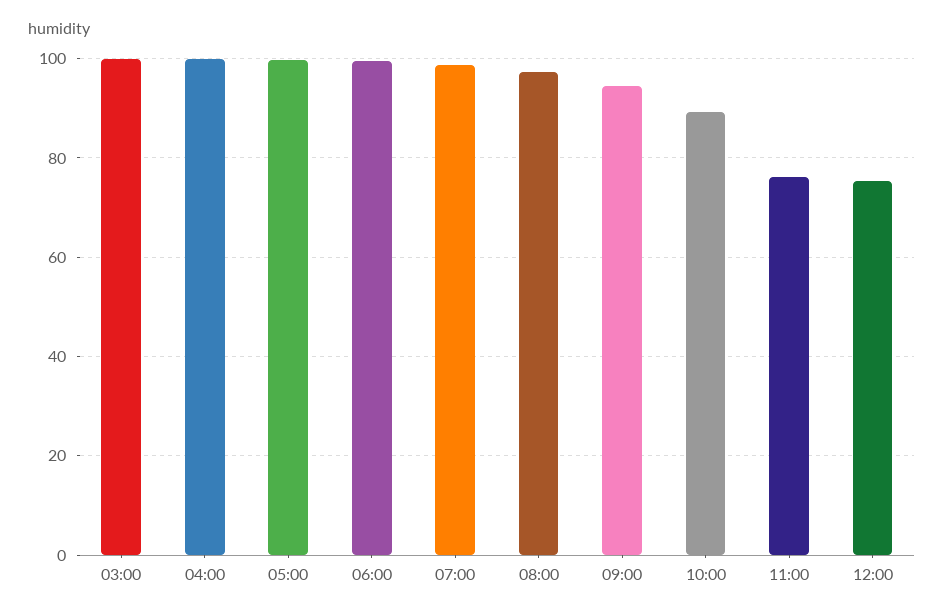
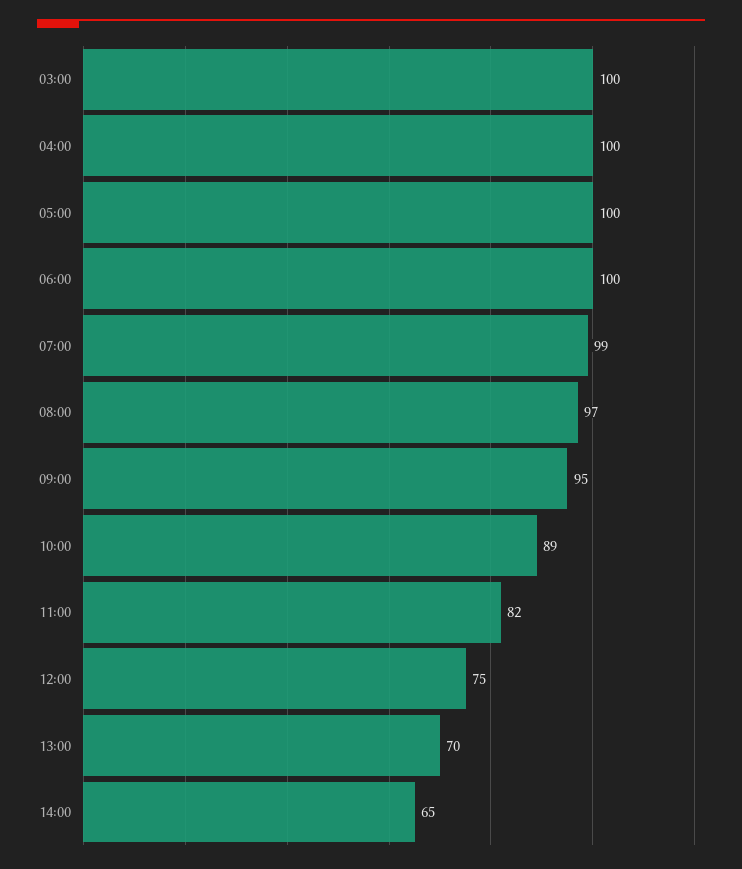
11:00: 76 -> 82
13:00: none -> 70
14:00: none -> 65

